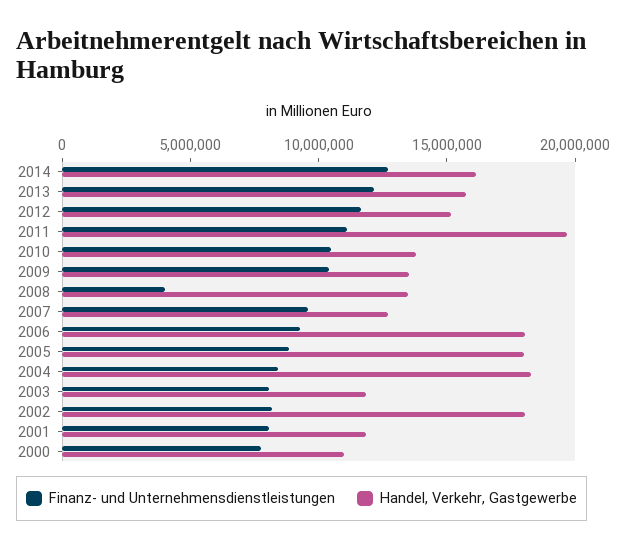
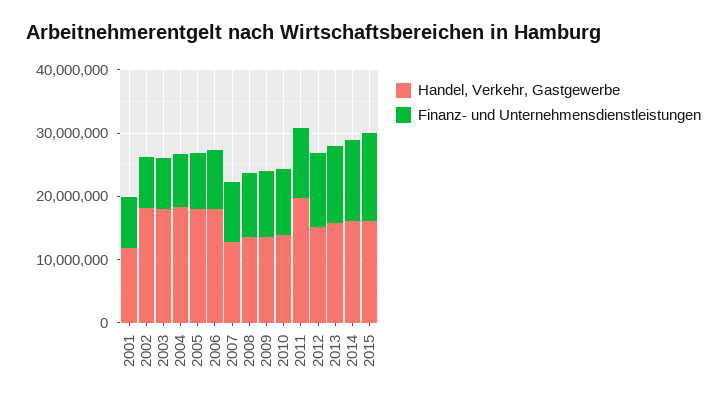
Finanz- und Unternehmensdienstleistungen, 2008: 4000000 -> 10000000
Handel, Verkehr, Gastgewerbe, 2003: 12000000 -> 18000000
Finanz- und Unternehmensdienstleistungen, 2000: 8000000 -> none
Handel, Verkehr, Gastgewerbe, 2000: 11000000 -> none
Handel, Verkehr, Gastgewerbe, 2015: none -> 16000000
Finanz- und Unternehmensdienstleistungen, 2015: none -> 14000000

